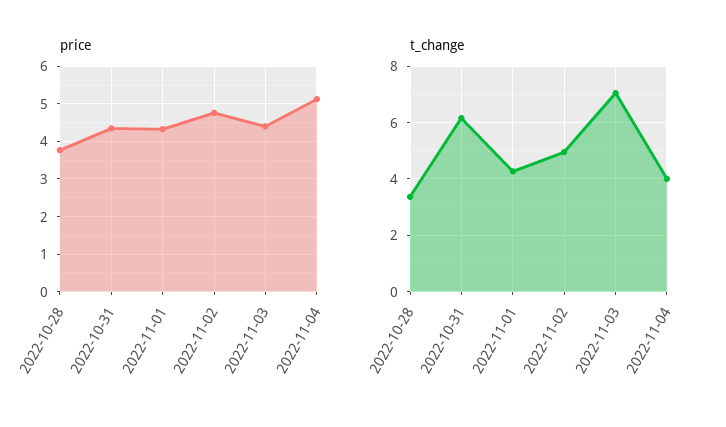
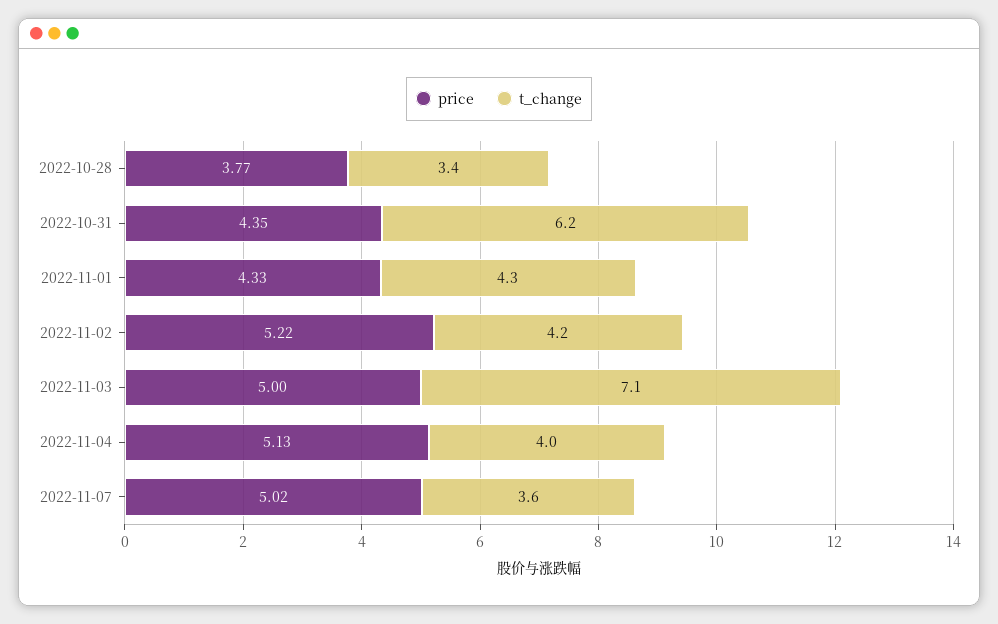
price, 2022-11-02: 4.8 -> 5.22
price, 2022-11-03: 4.4 -> 5
t_change, 2022-11-02: 5 -> 4.2
price, 2022-11-07: none -> 5.02
t_change, 2022-11-07: none -> 3.6

